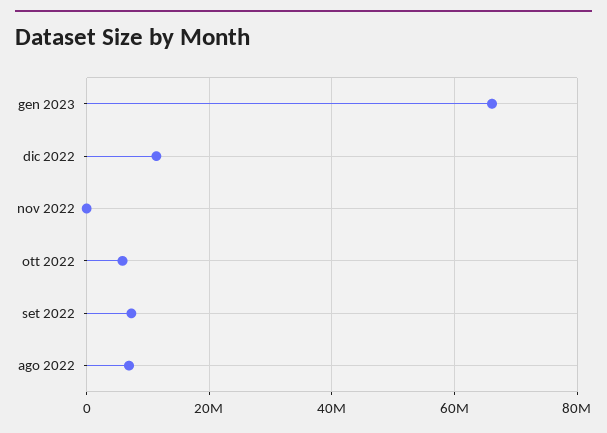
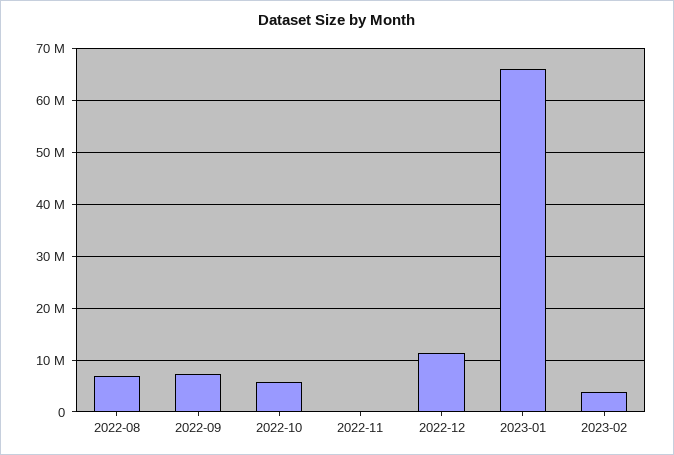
2023-02: none -> 4000000

